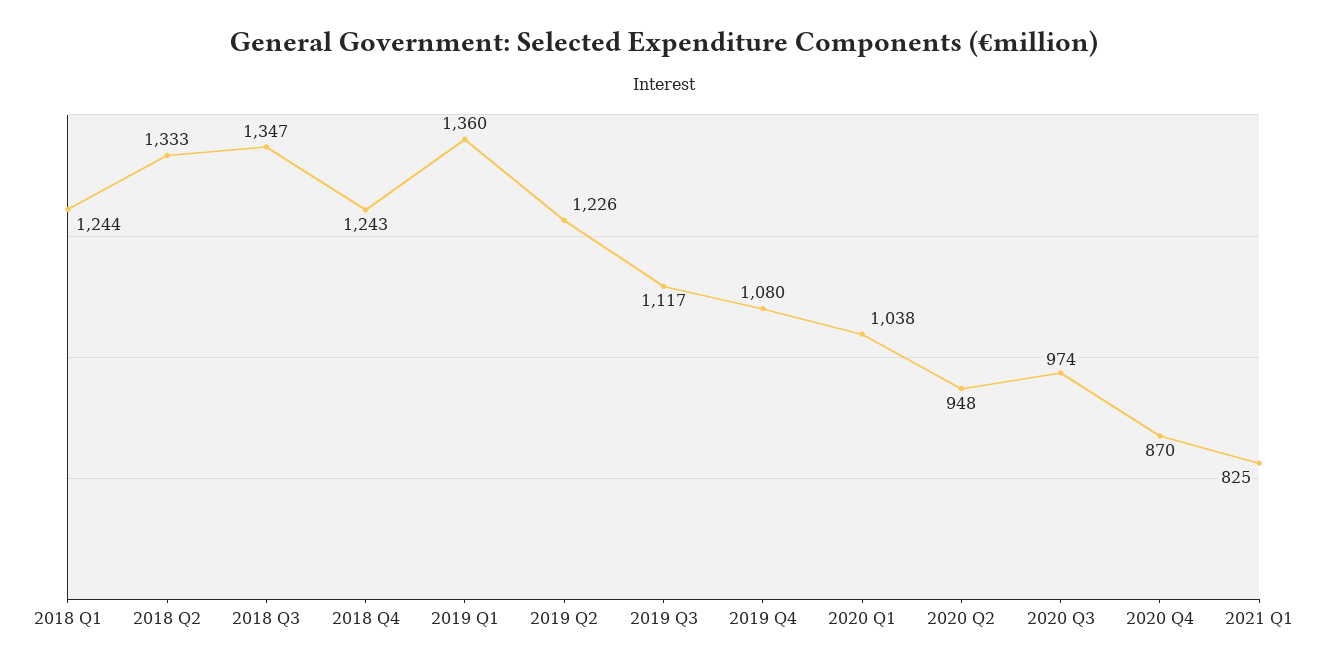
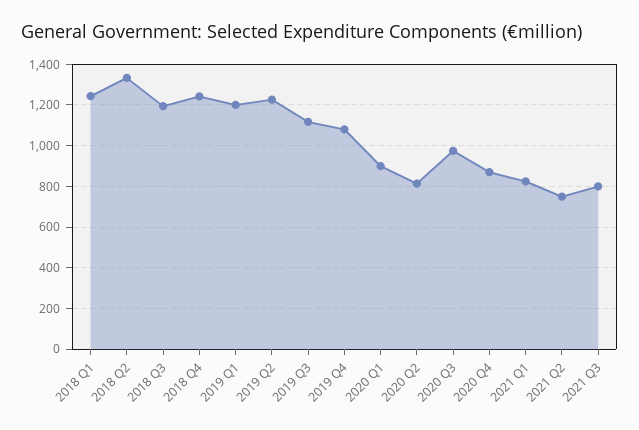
2018 Q3: 1347 -> 1200
2019 Q1: 1360 -> 1200
2020 Q1: 1038 -> 900
2020 Q2: 948 -> 800
2021 Q2: none -> 750
2021 Q3: none -> 800

